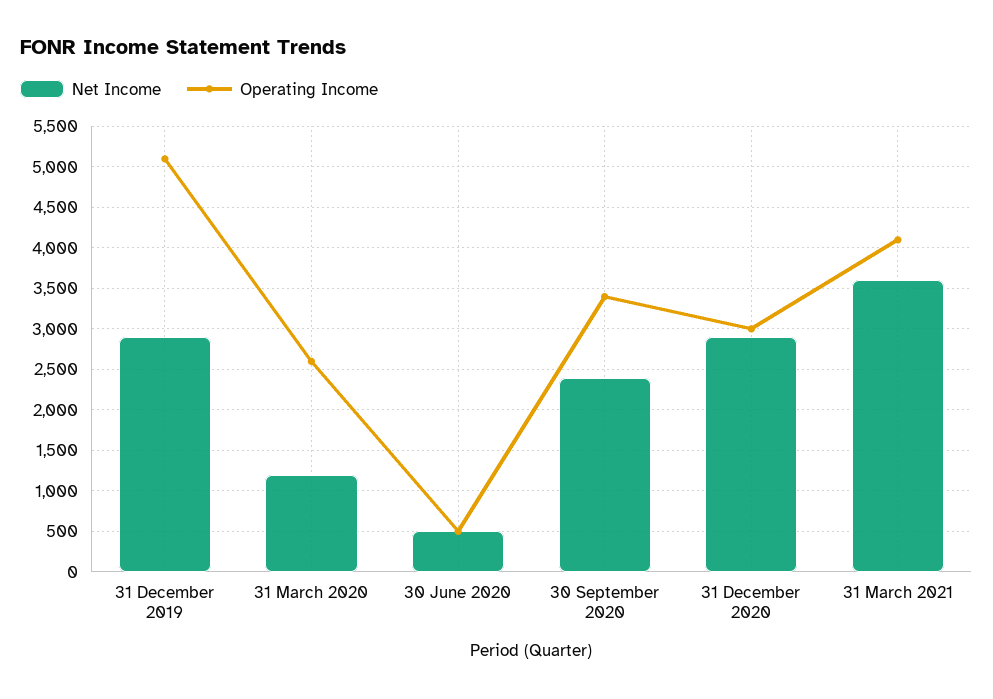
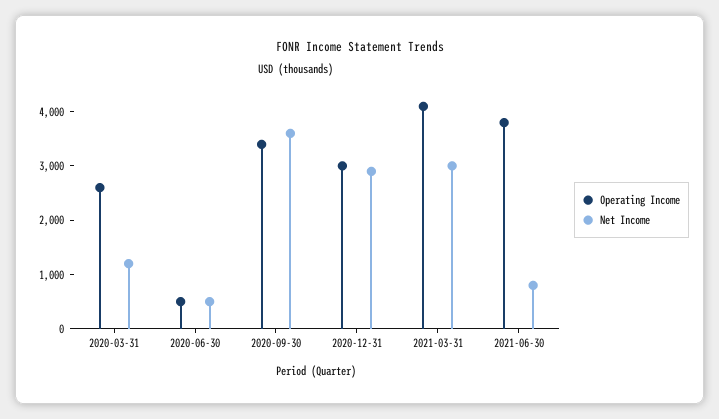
Net Income, 31 December 2019: 2900 -> none
Operating Income, 31 December 2019: 5100 -> none
Net Income, 30 September 2020: 2400 -> 3600
Net Income, 31 March 2021: 3600 -> 3000
Operating Income, 2021-06-30: none -> 3800
Net Income, 2021-06-30: none -> 800

